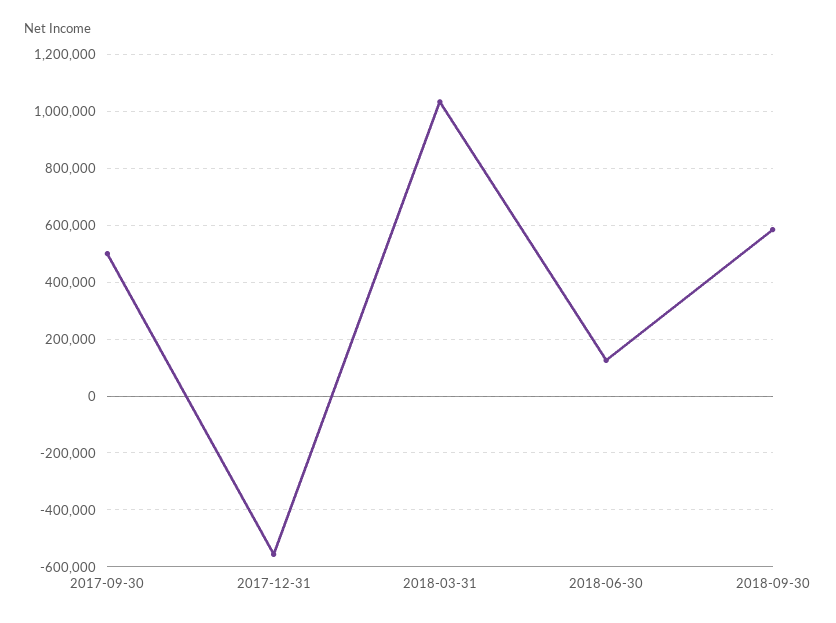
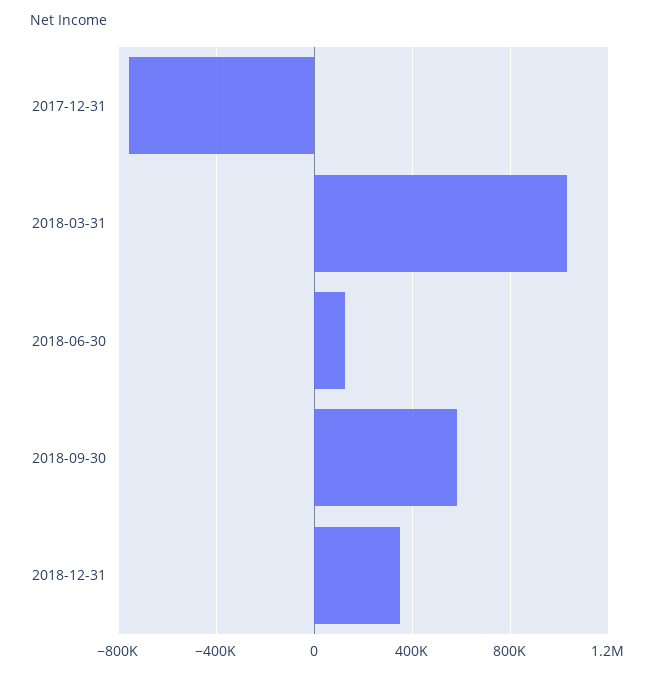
2017-09-30: 500000 -> none
2017-12-31: -550000 -> -750000
2018-12-31: none -> 350000

